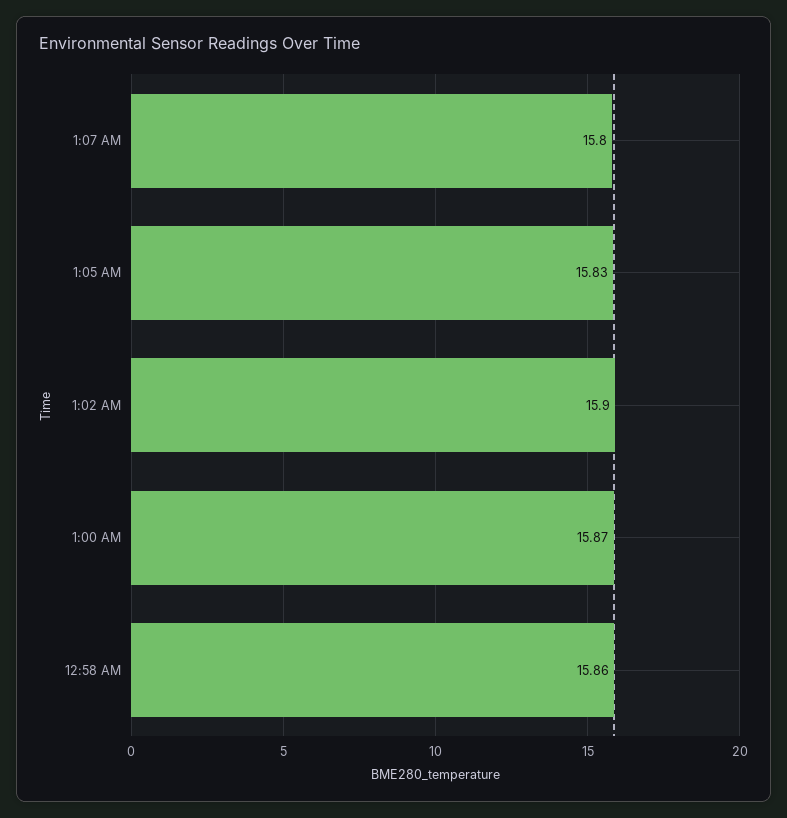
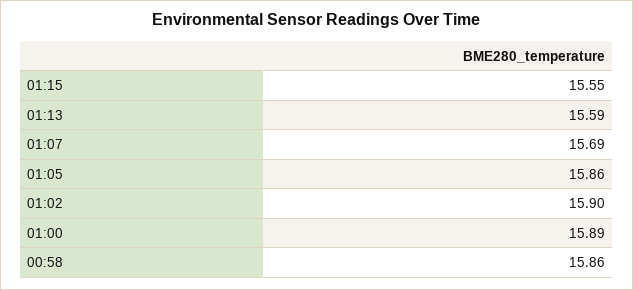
1:07 AM: 15.8 -> 15.69
1:05 AM: 15.83 -> 15.86
1:00 AM: 15.87 -> 15.89
01:15: none -> 15.55
01:13: none -> 15.59

